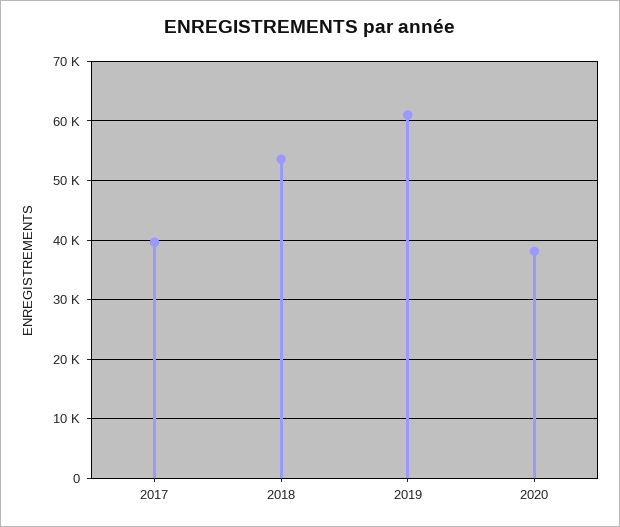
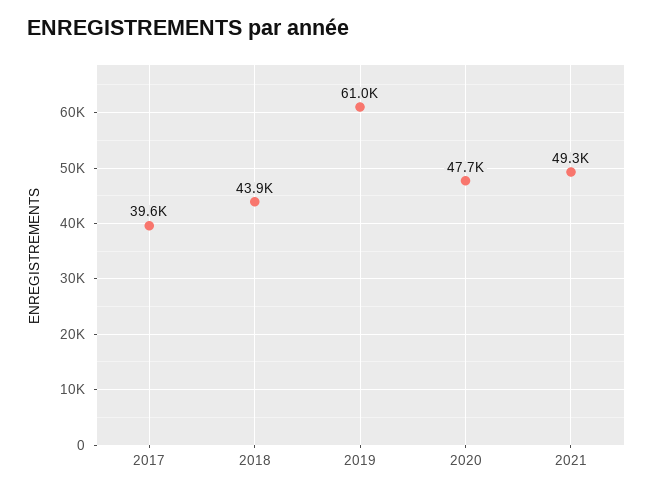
2018: 54000 -> 43900
2020: 38000 -> 47700
2021: none -> 49300

